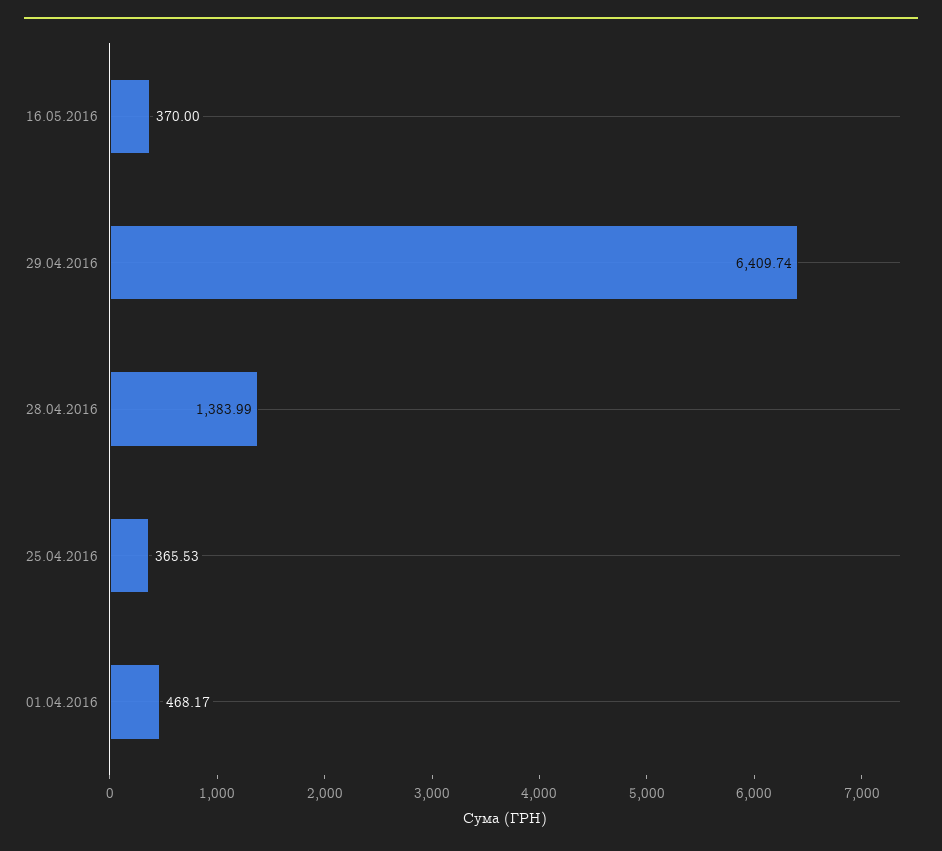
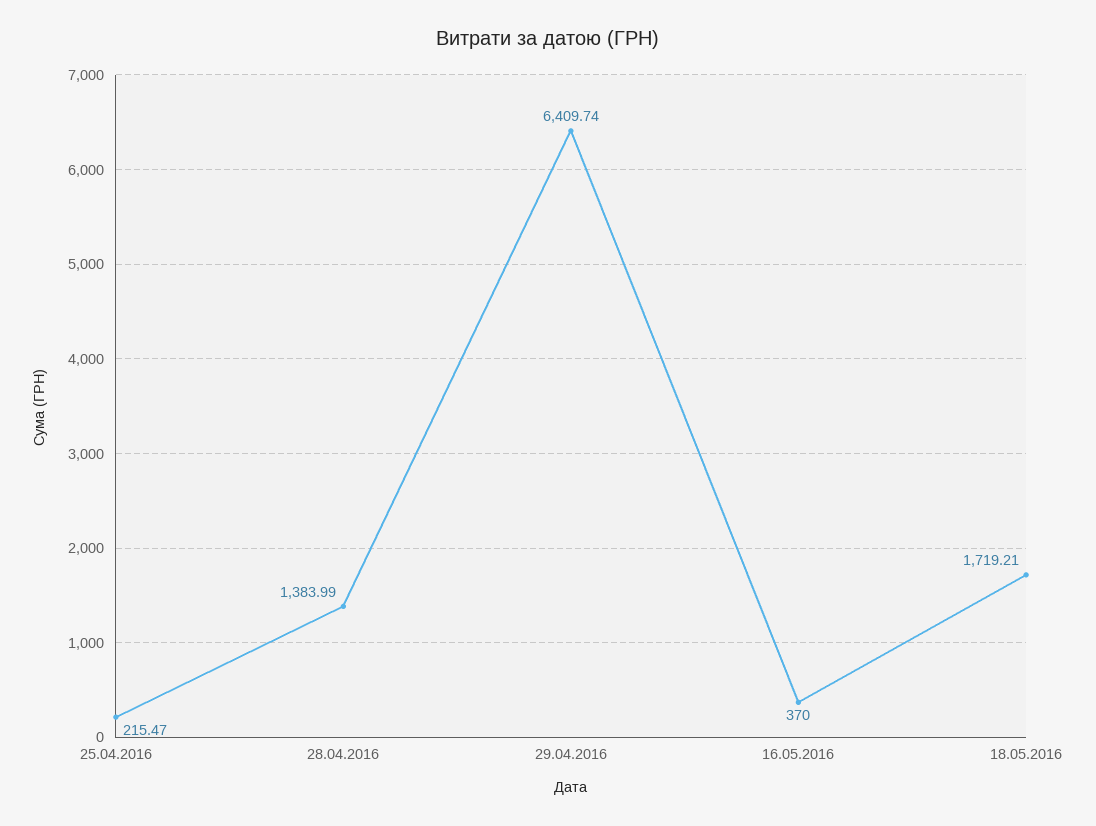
25.04.2016: 365.53 -> 215.47
01.04.2016: 468.17 -> none
18.05.2016: none -> 1719.21

